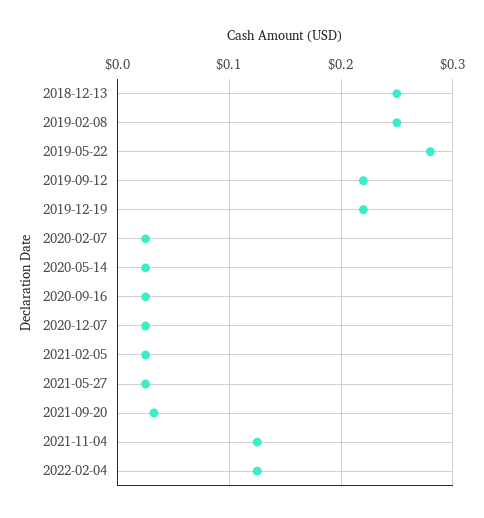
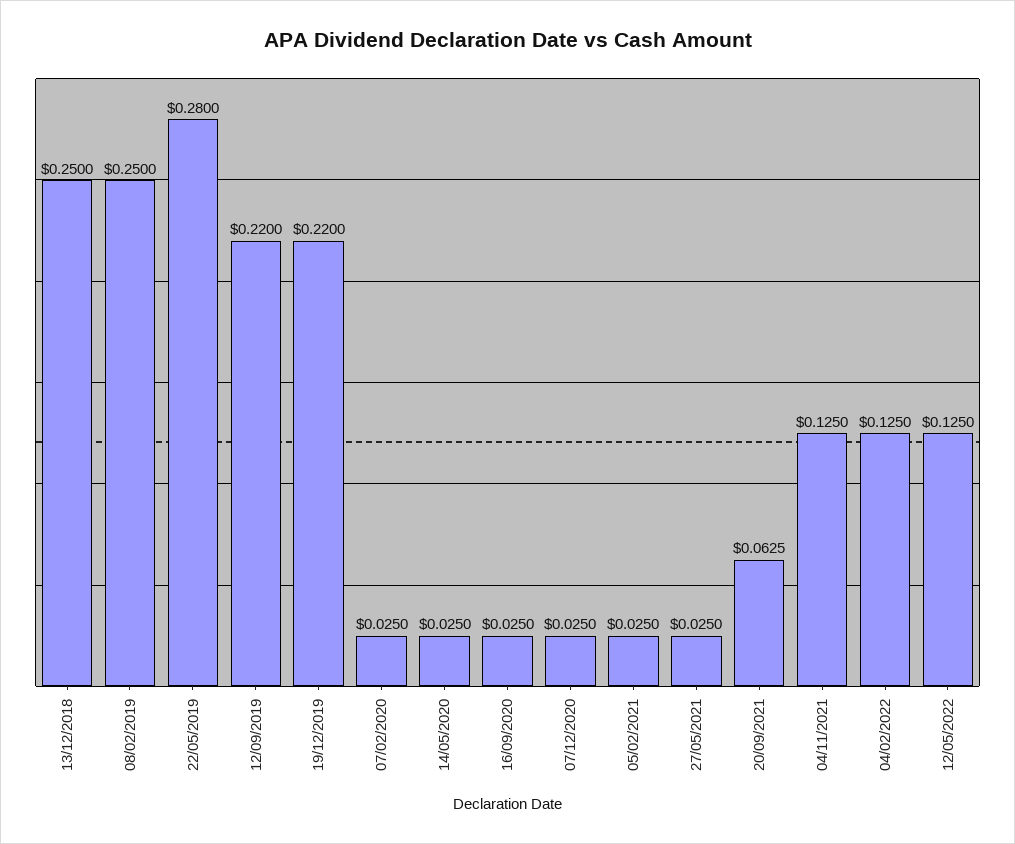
2021-09-20: 0.03 -> 0.0625
12/05/2022: none -> 0.125

